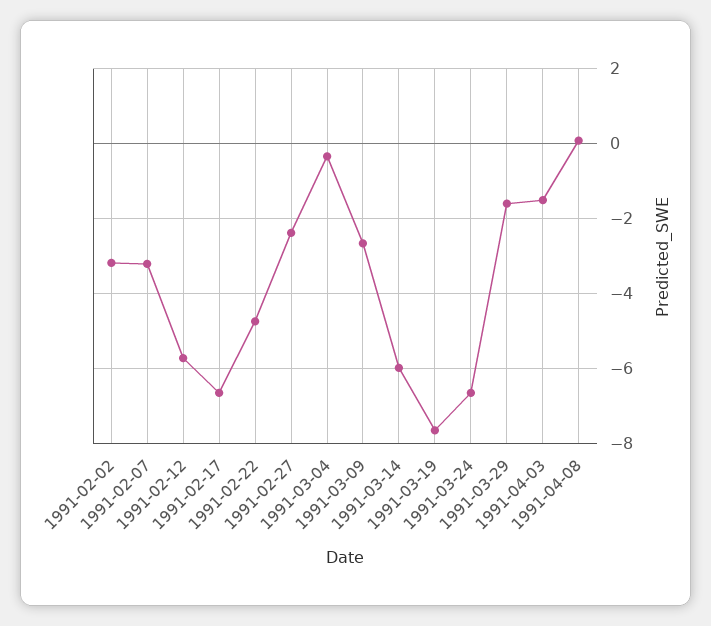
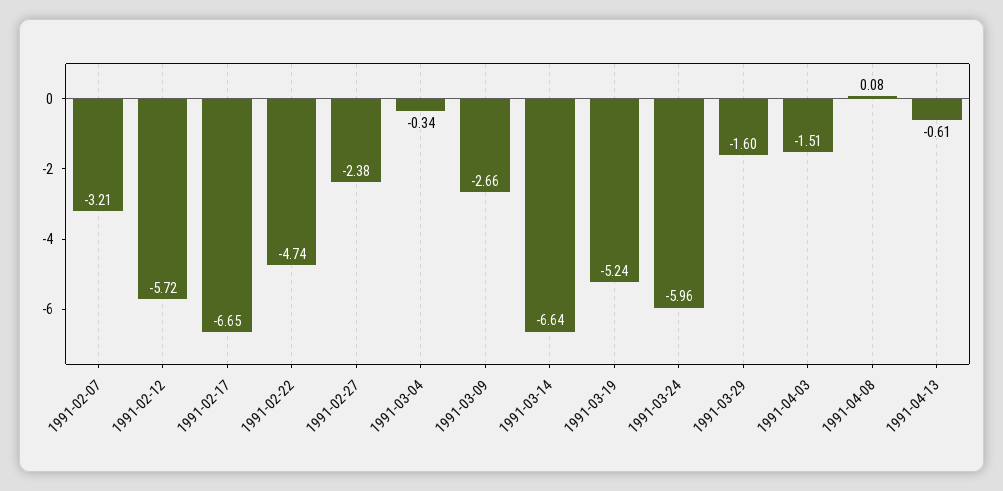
1991-02-02: -3.2 -> none
1991-03-14: -6 -> -6.64
1991-03-19: -7.6 -> -5.24
1991-03-24: -6.6 -> -5.96
1991-04-13: none -> -0.61

